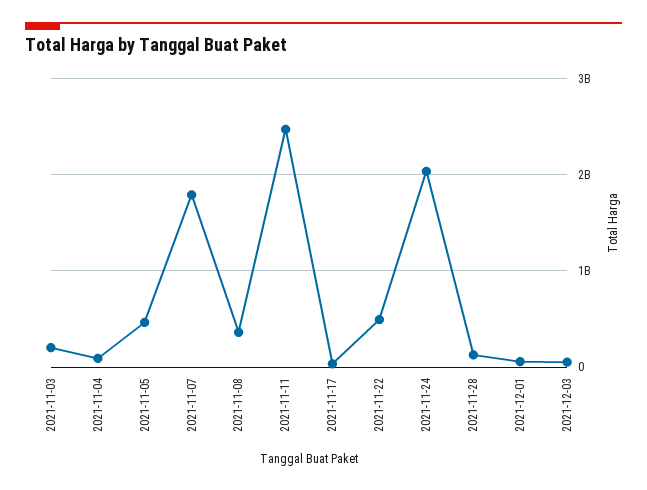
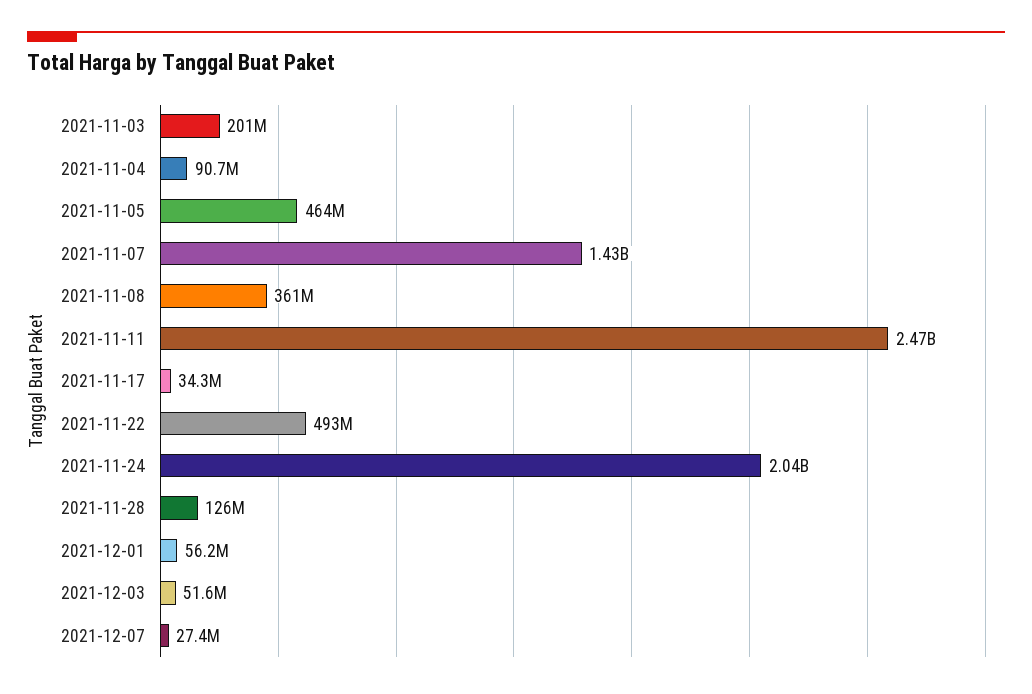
2021-11-07: 1800000000 -> 1430000000
2021-12-07: none -> 27400000

